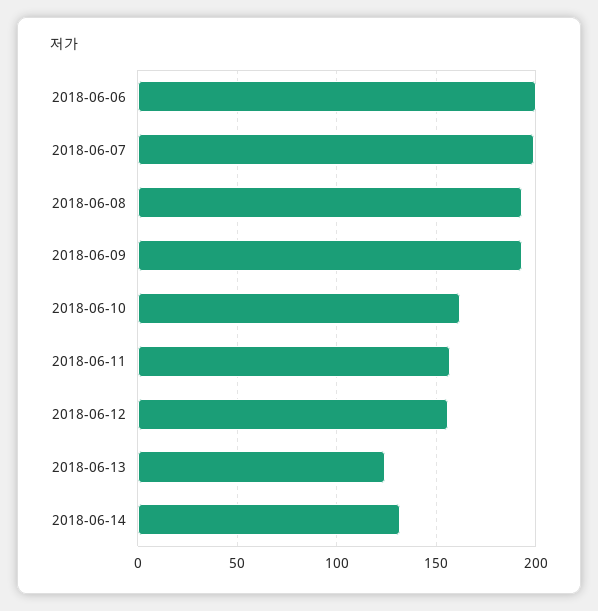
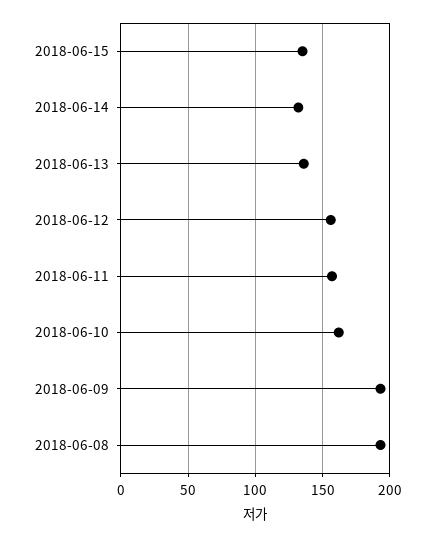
2018-06-06: 200 -> none
2018-06-07: 200 -> none
2018-06-13: 125 -> 135
2018-06-15: none -> 135

